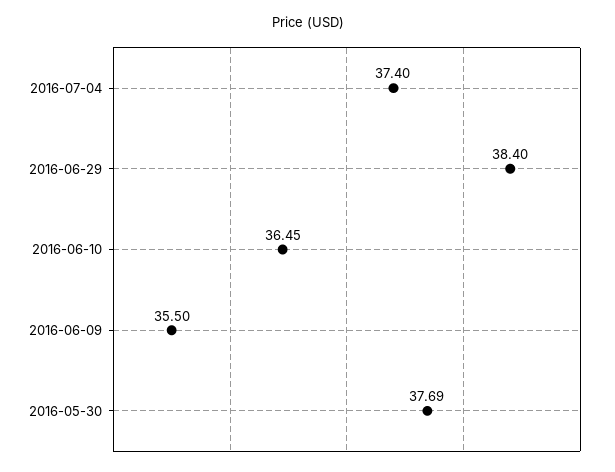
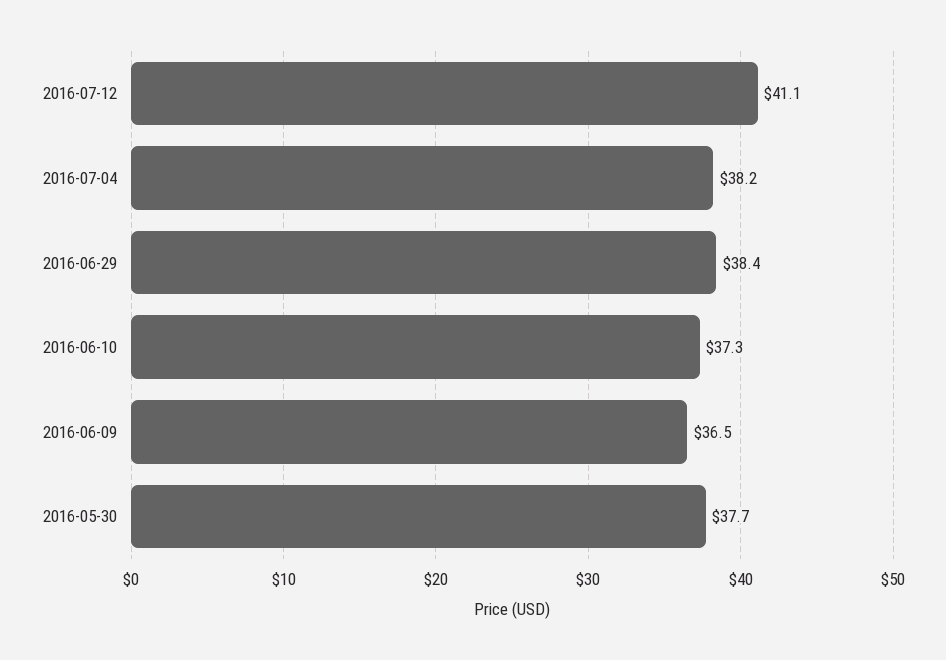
2016-07-04: 37.4 -> 38.2
2016-06-10: 36.45 -> 37.3
2016-06-09: 35.5 -> 36.5
2016-07-12: none -> 41.1

